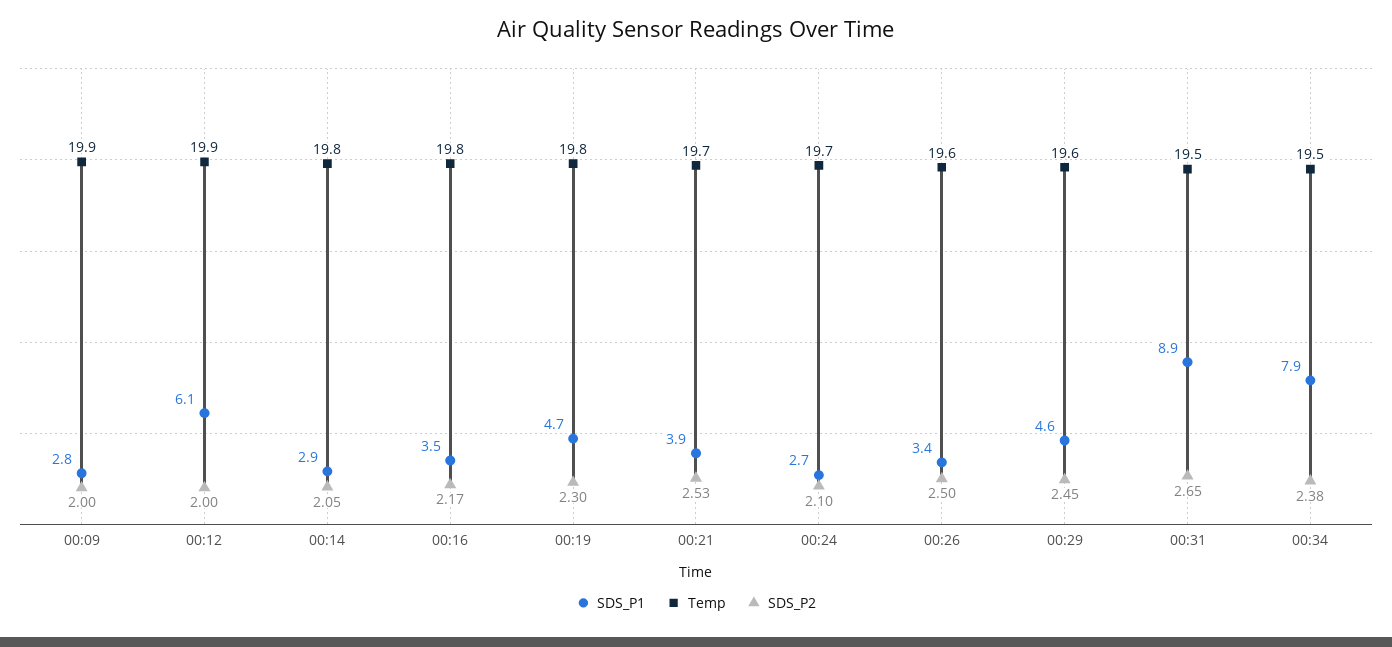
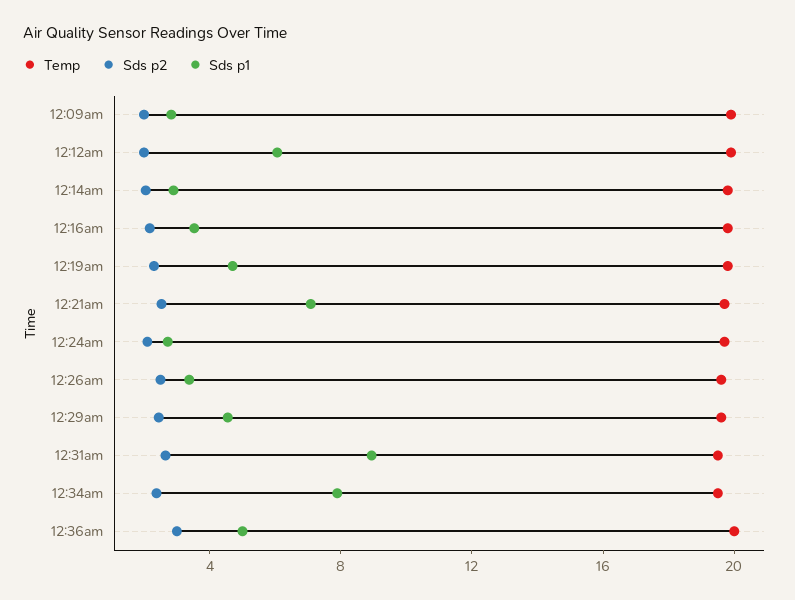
SDS_P1, 00:21: 3.9 -> 7
Temp, 12:36am: none -> 20
SDS_P2, 12:36am: none -> 3
SDS_P1, 12:36am: none -> 5

